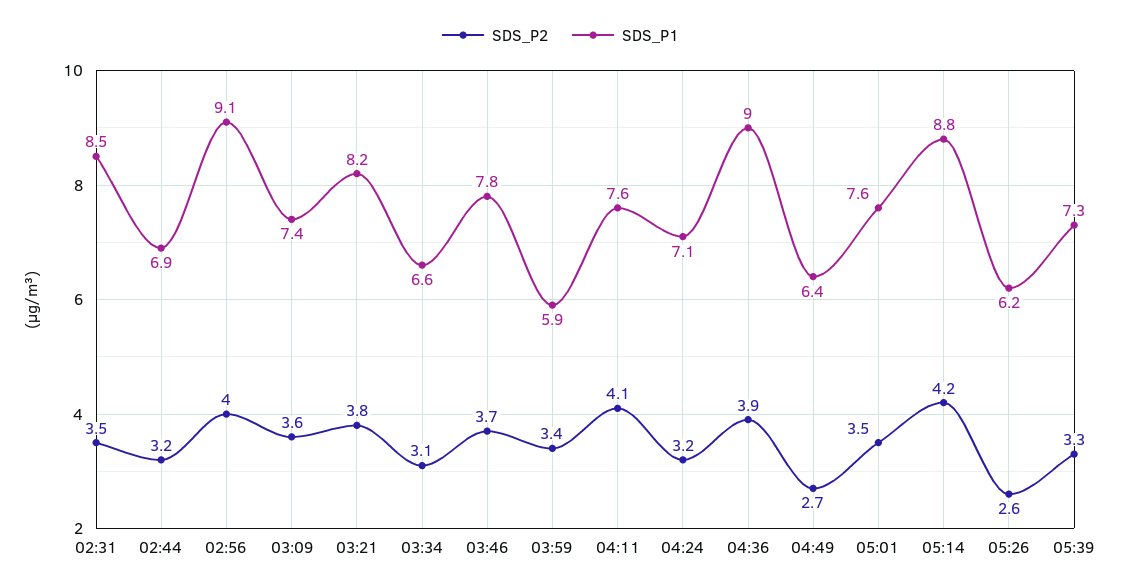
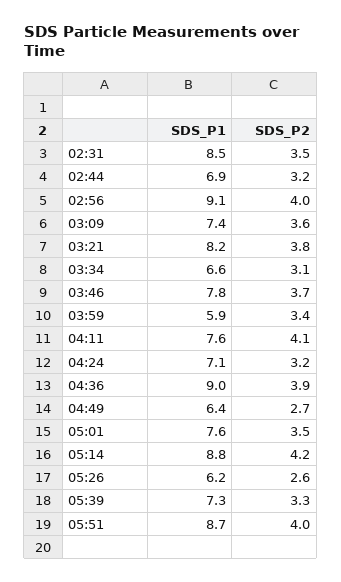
SDS_P1, 05:51: none -> 8.7
SDS_P2, 05:51: none -> 4

